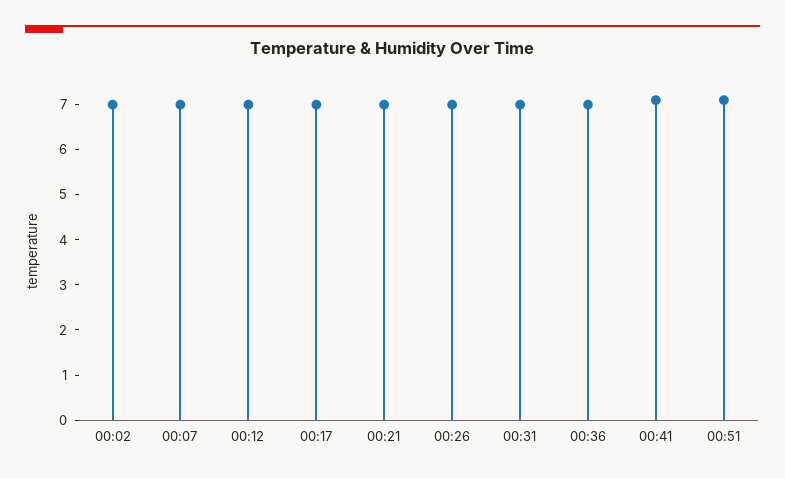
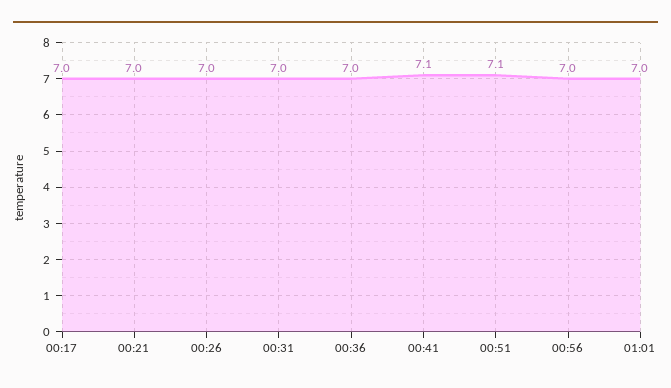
00:02: 7 -> none
00:07: 7 -> none
00:12: 7 -> none
00:56: none -> 7
01:01: none -> 7

